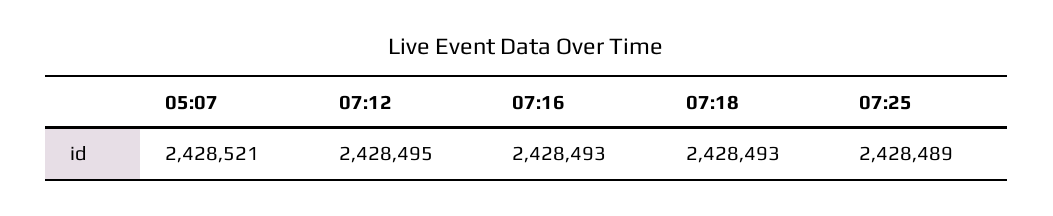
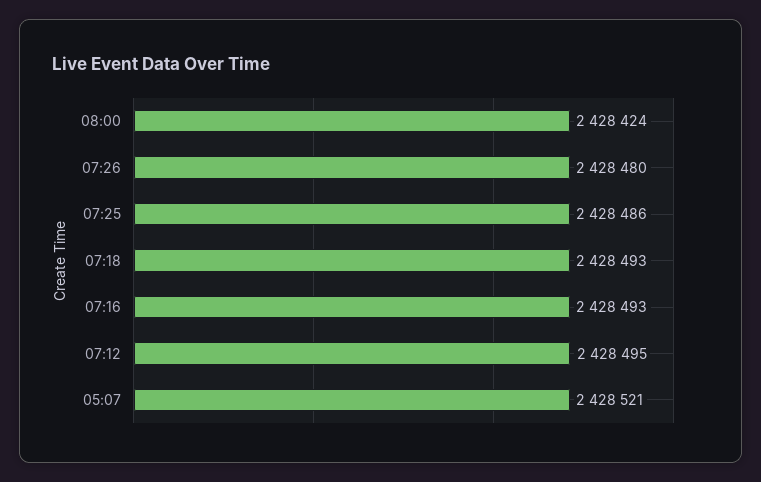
07:25: 2428489 -> 2428486
08:00: none -> 2428424
07:26: none -> 2428480

